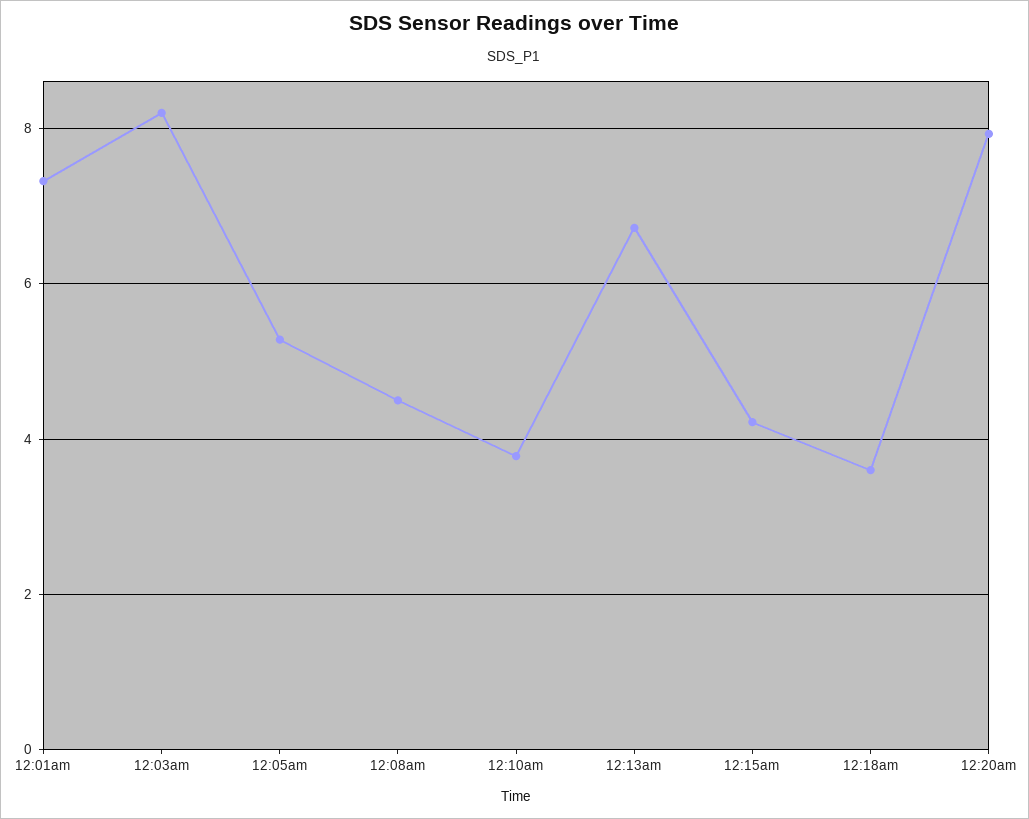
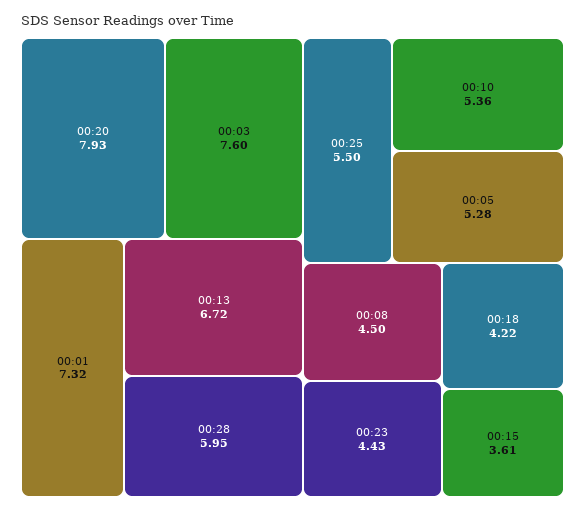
12:03am: 8.2 -> 7.6
12:10am: 3.8 -> 5.36
12:15am: 4.2 -> 3.61
12:18am: 3.6 -> 4.22
00:28: none -> 5.95
00:25: none -> 5.5
00:23: none -> 4.43

